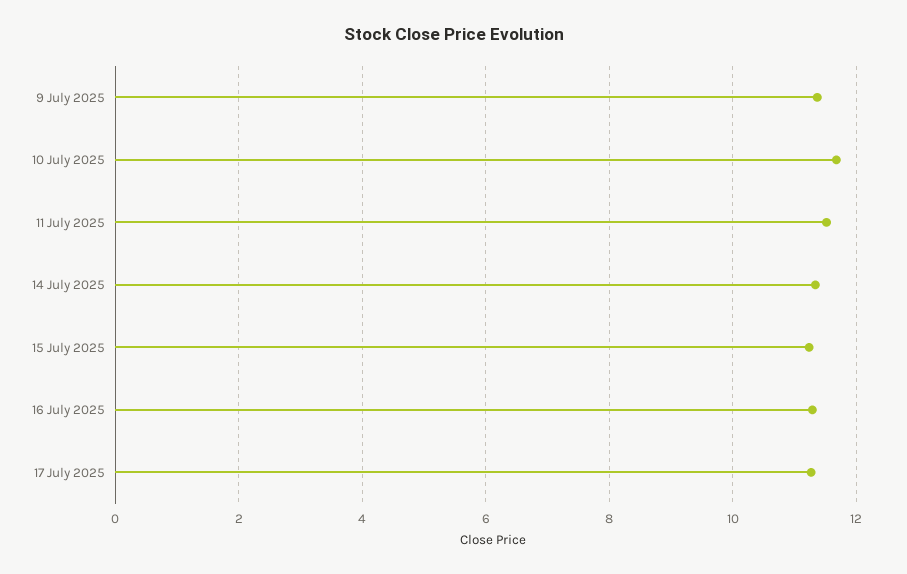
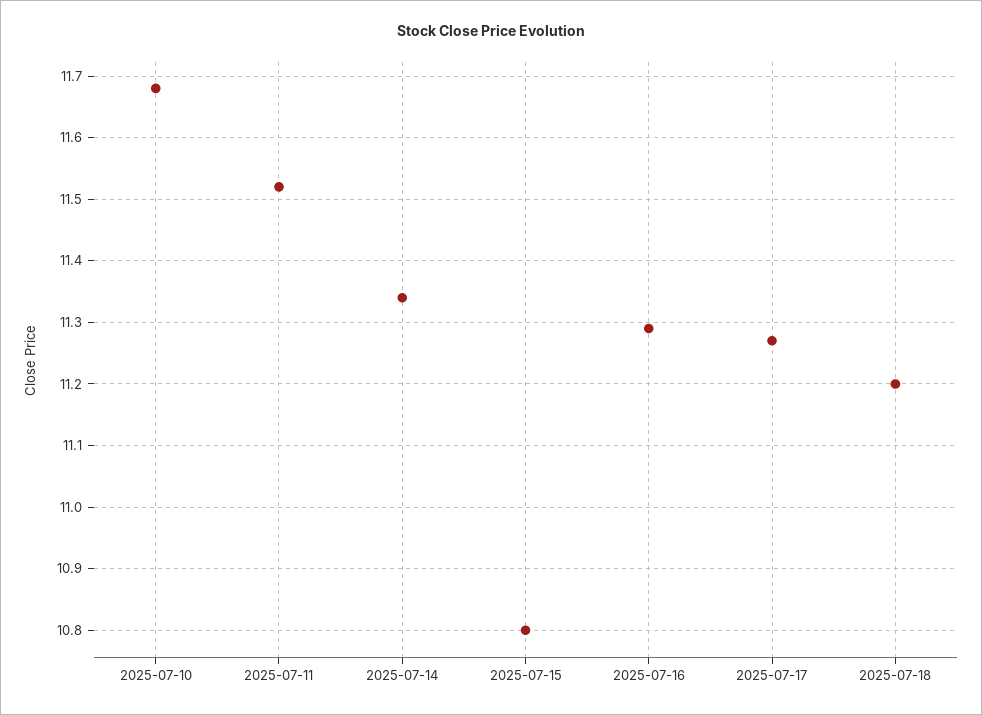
9 July 2025: 11.4 -> none
15 July 2025: 11.2 -> 10.8
2025-07-18: none -> 11.2

